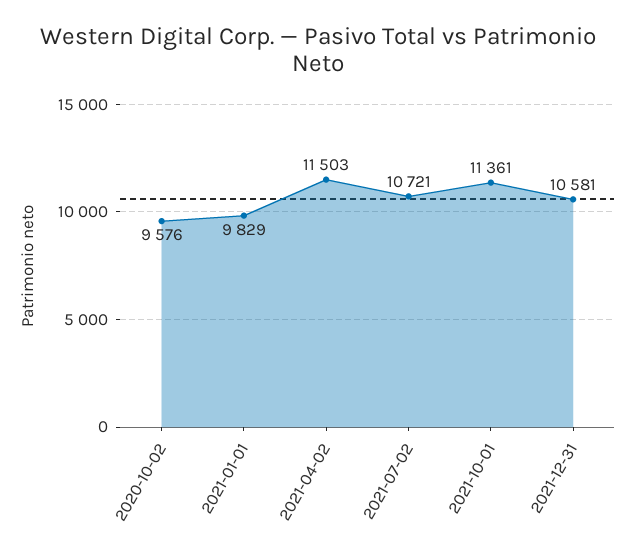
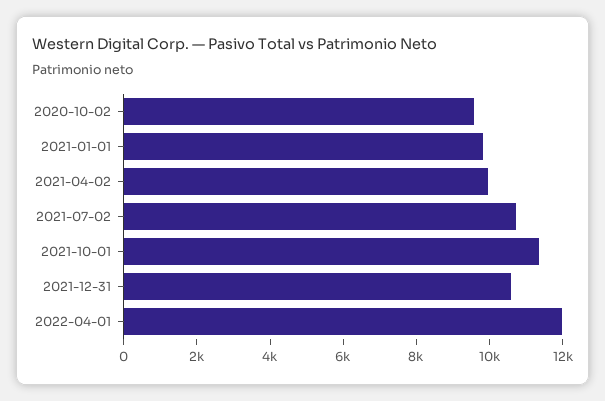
2021-04-02: 11503 -> 10000
2022-04-01: none -> 12000

